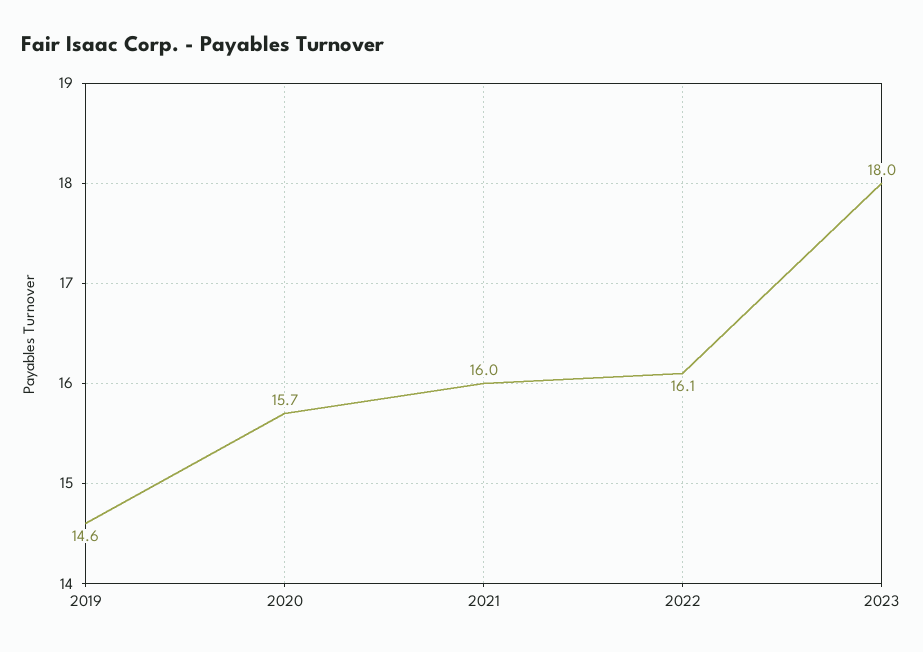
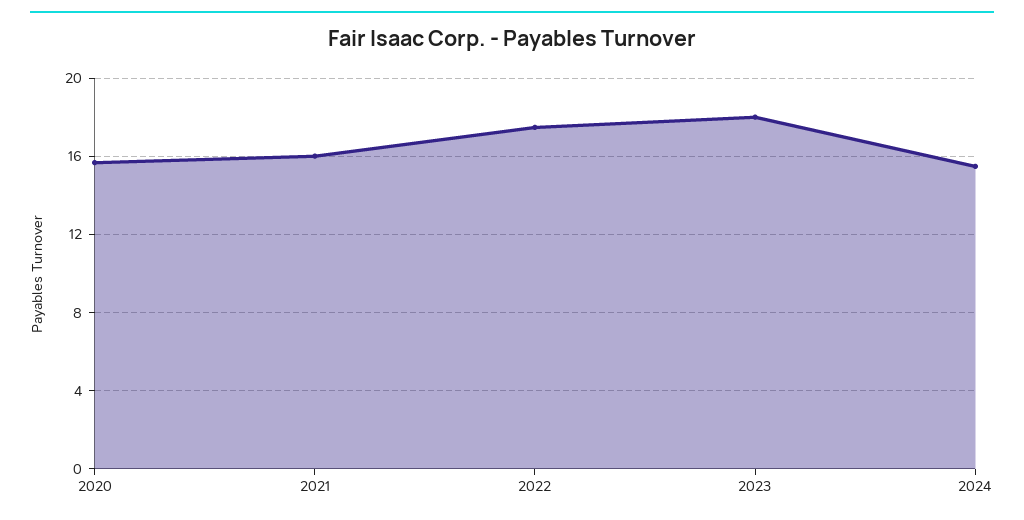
2019: 14.6 -> none
2022: 16.1 -> 17.5
2024: none -> 15.5

